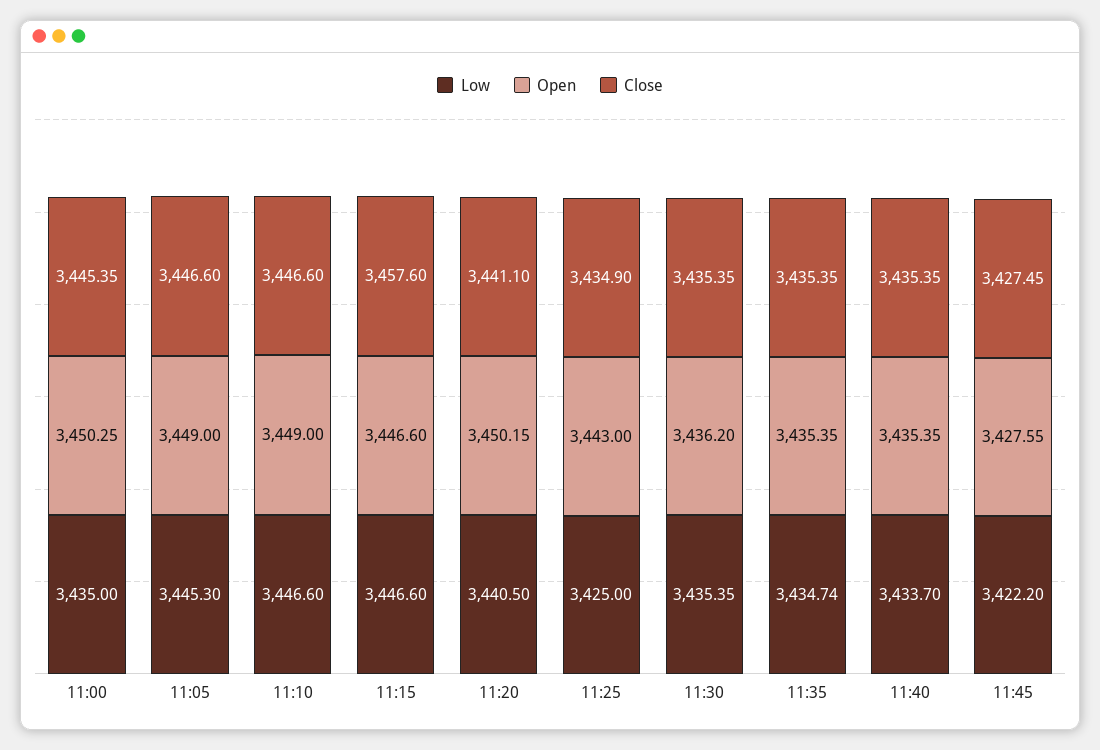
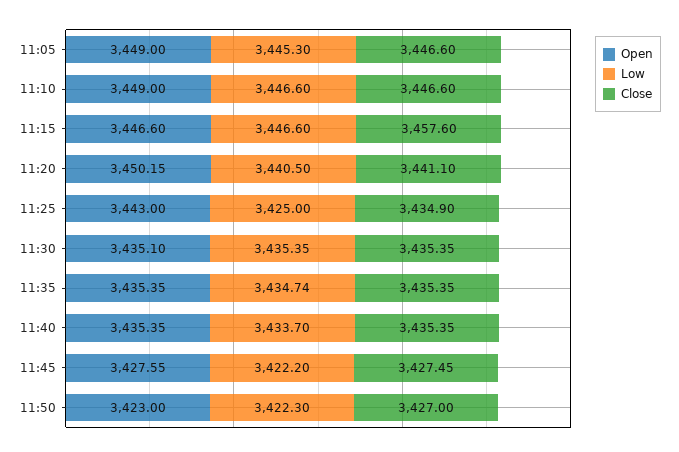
Low, 11:00: 3435 -> none
Open, 11:00: 3450.25 -> none
Close, 11:00: 3445.35 -> none
Open, 11:30: 3436.2 -> 3435.1
Open, 11:50: none -> 3423
Low, 11:50: none -> 3422.3
Close, 11:50: none -> 3427

